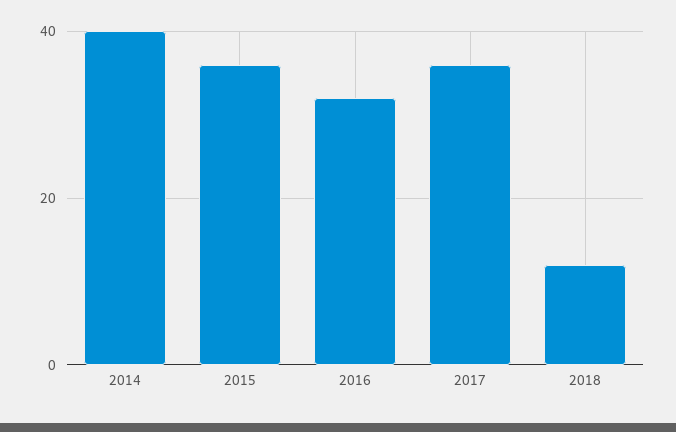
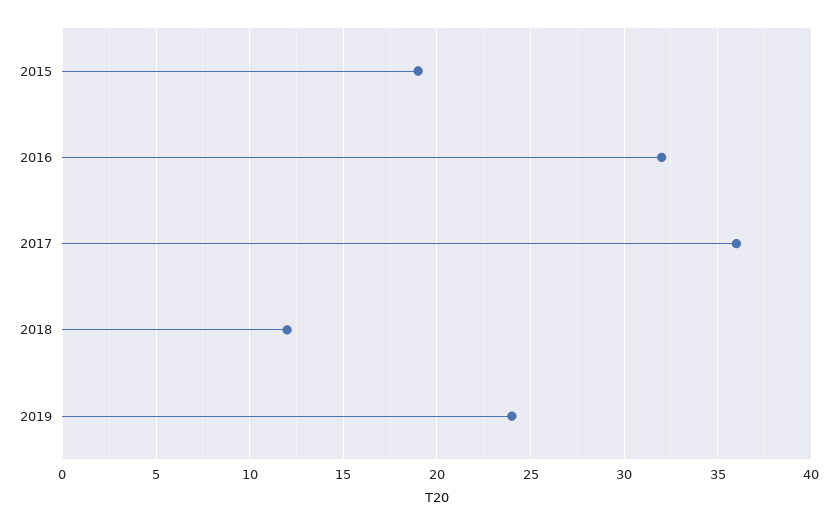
2014: 40 -> none
2015: 35 -> 19
2019: none -> 24

